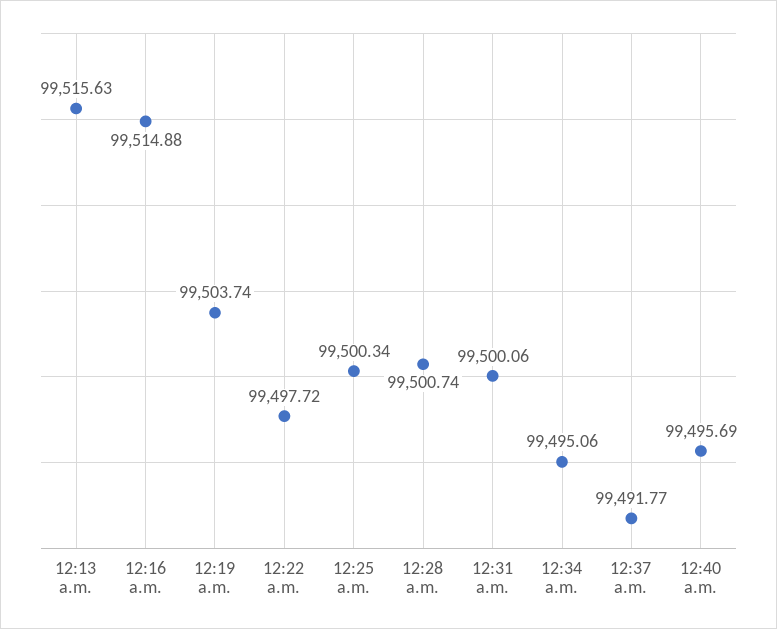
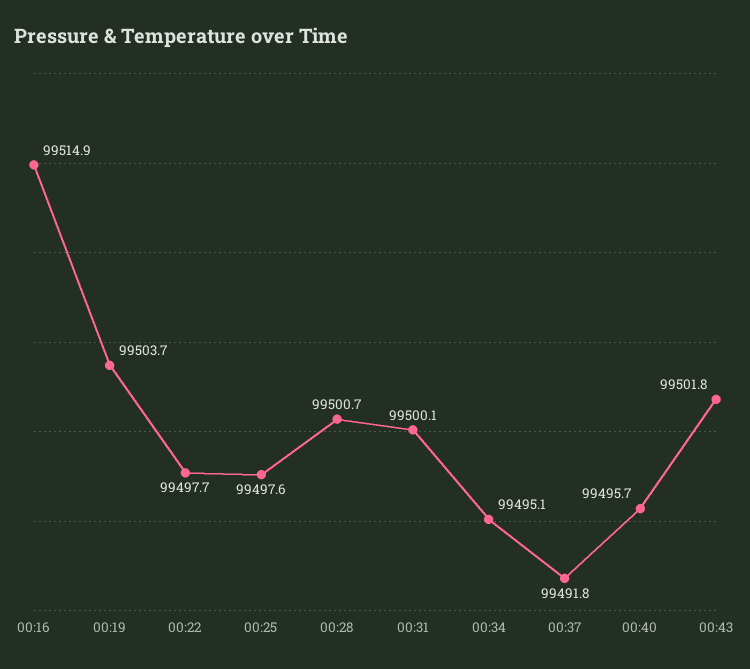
12:13 a.m.: 99515.63 -> none
12:25 a.m.: 99500.34 -> 99497.6
00:43: none -> 99501.8

